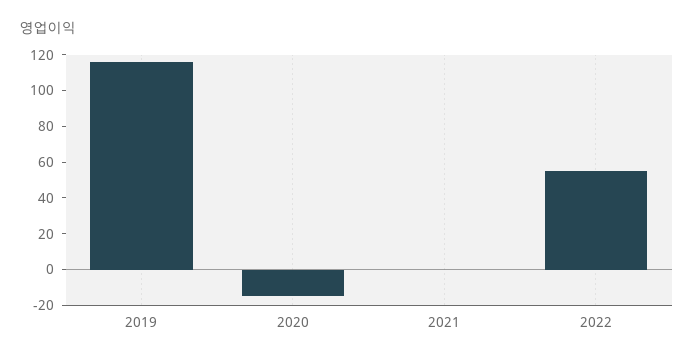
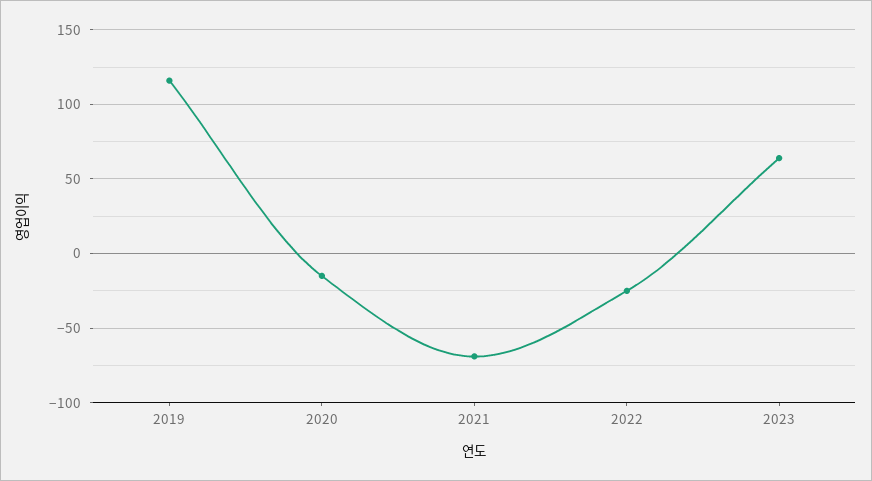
2021: 0 -> -70
2022: 55 -> -25
2023: none -> 65

